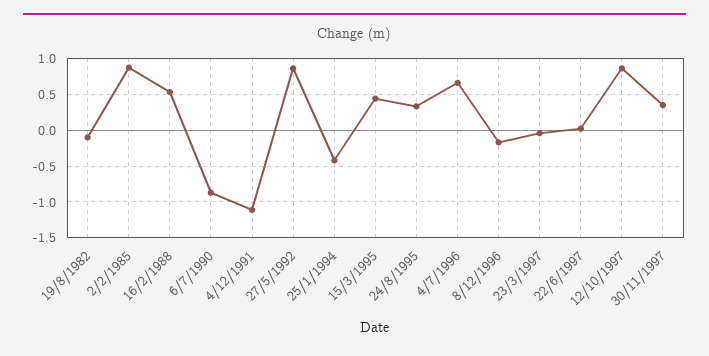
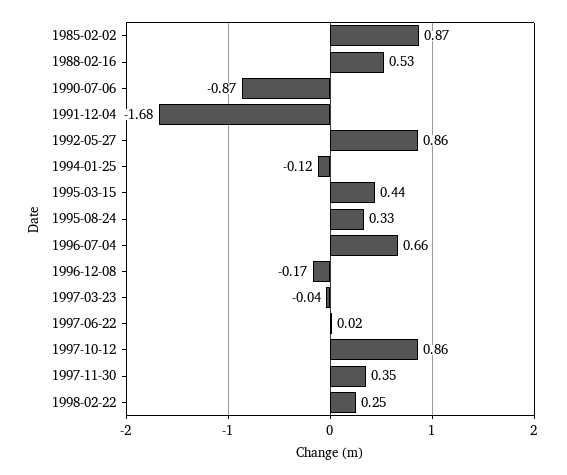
19/8/1982: -0.1 -> none
4/12/1991: -1.1 -> -1.68
25/1/1994: -0.4 -> -0.12
1998-02-22: none -> 0.25

